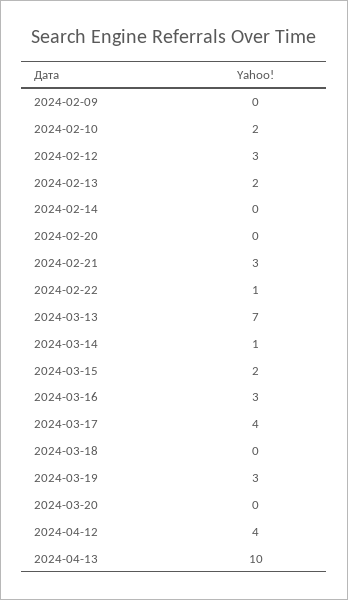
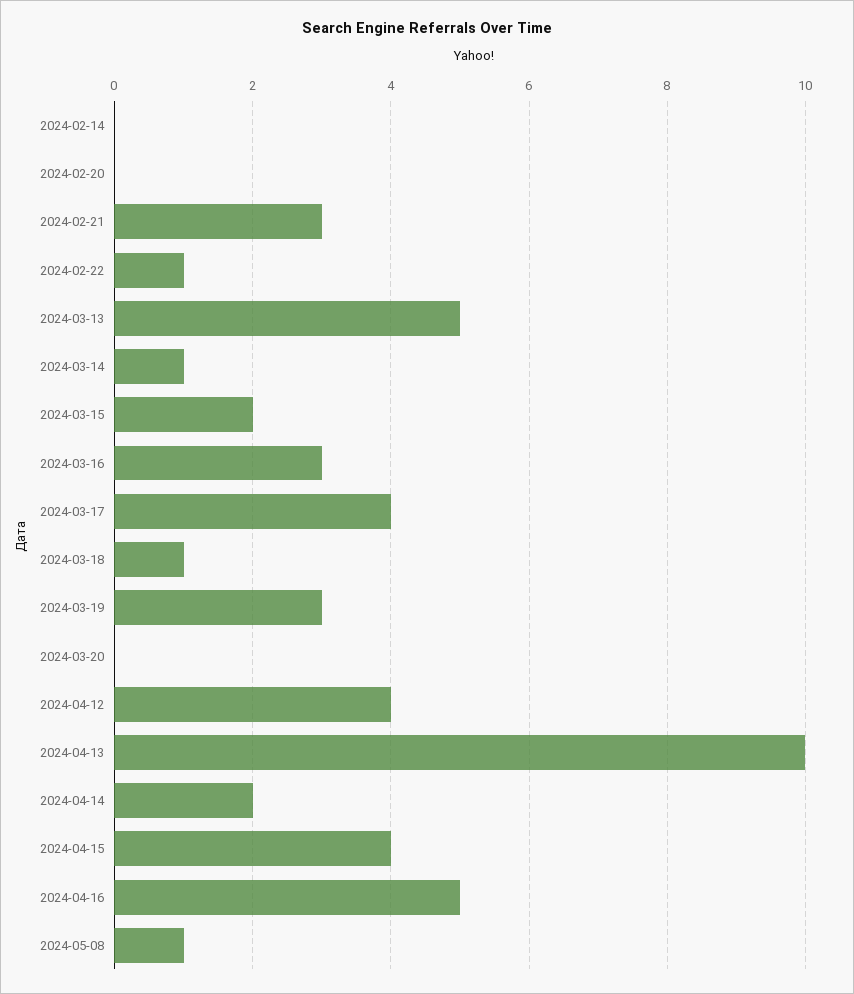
2024-02-09: 0 -> none
2024-02-10: 2 -> none
2024-02-12: 3 -> none
2024-02-13: 2 -> none
2024-03-13: 7 -> 5
2024-03-18: 0 -> 1
2024-04-14: none -> 2
2024-04-15: none -> 4
2024-04-16: none -> 5
2024-05-08: none -> 1

